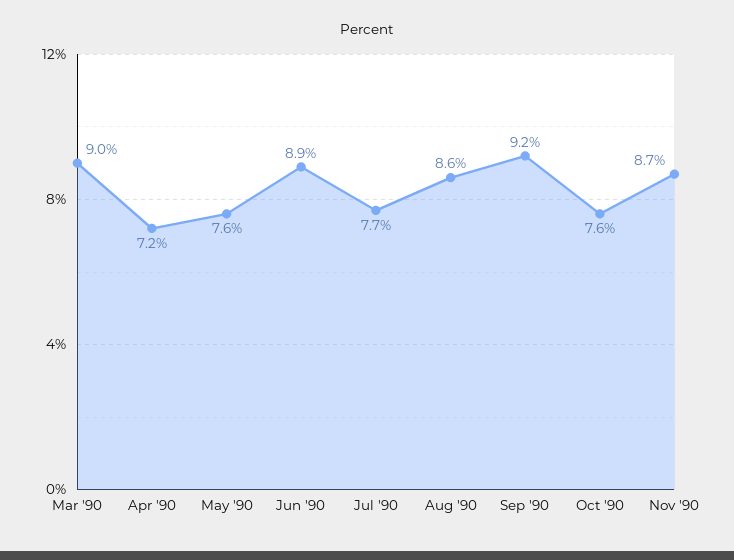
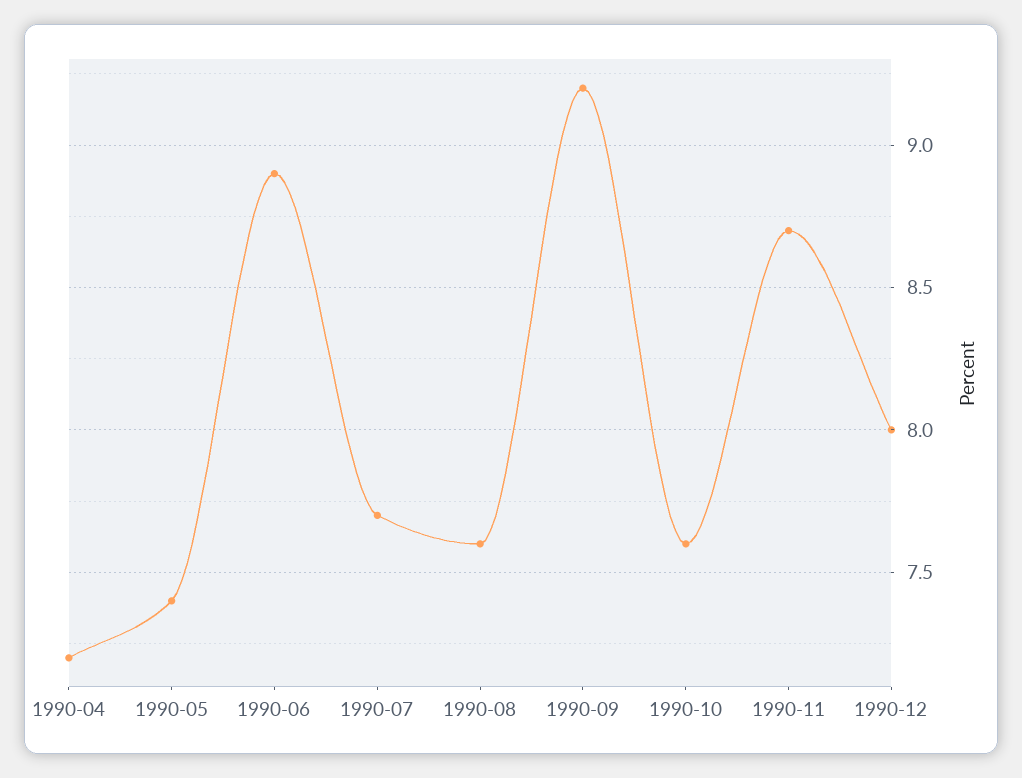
Mar '90: 9 -> none
May '90: 7.6 -> 7.4
Aug '90: 8.6 -> 7.6
1990-12: none -> 8

